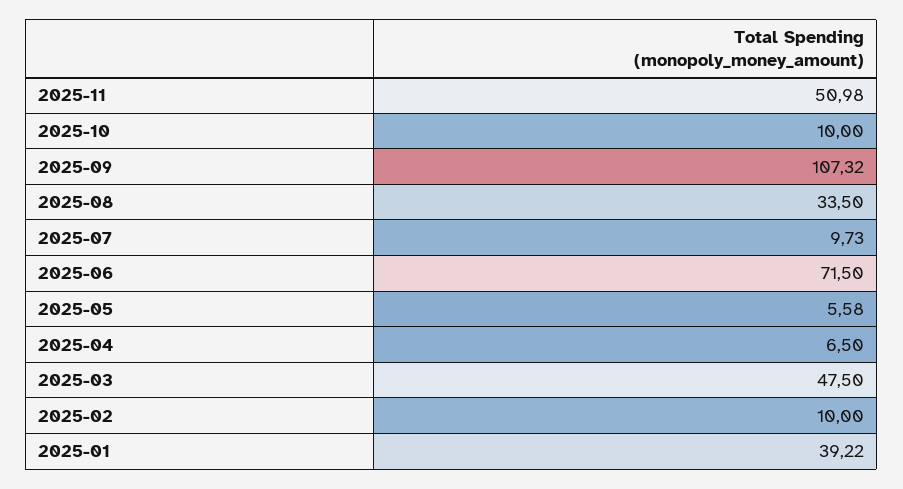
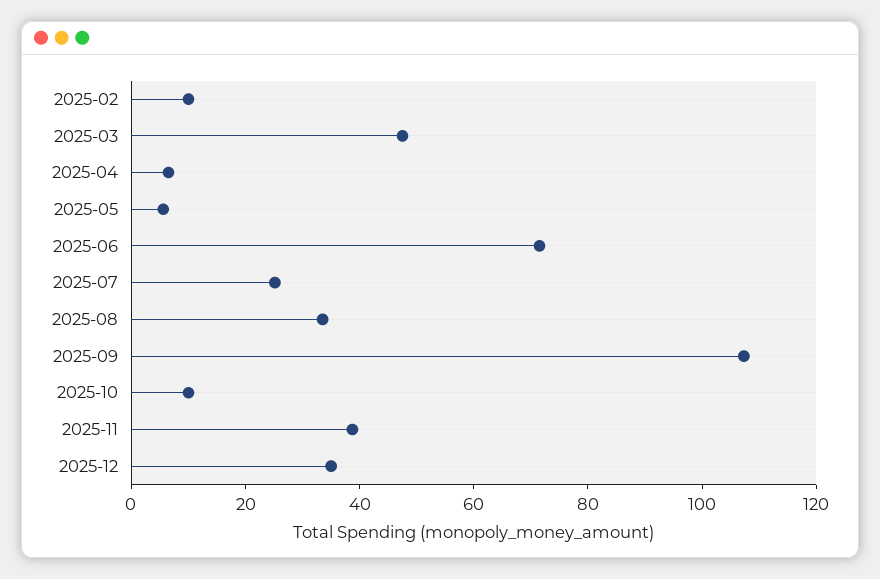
2025-11: 50.98 -> 40
2025-07: 9.73 -> 25
2025-01: 39.22 -> none
2025-12: none -> 35

